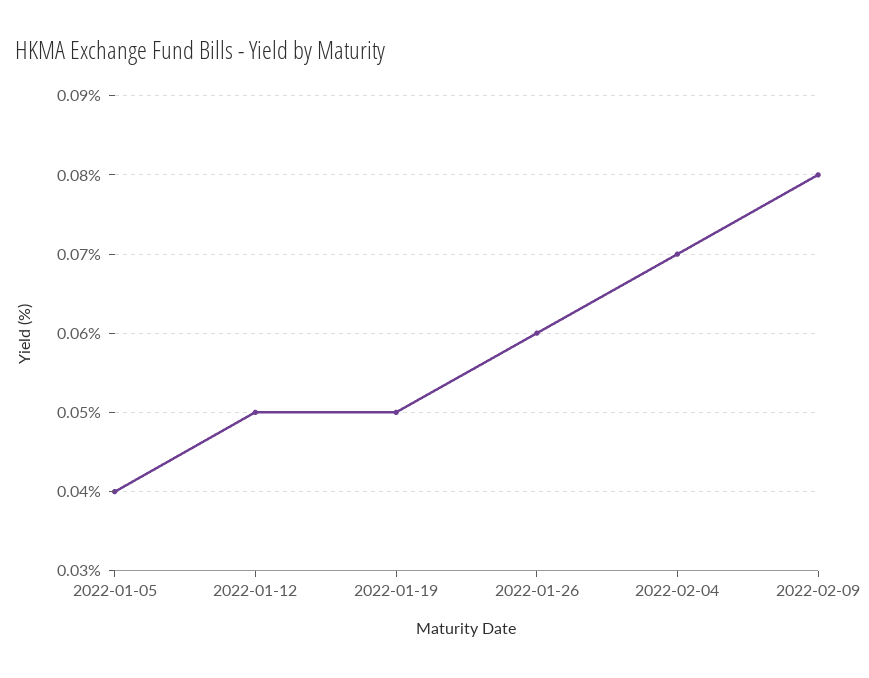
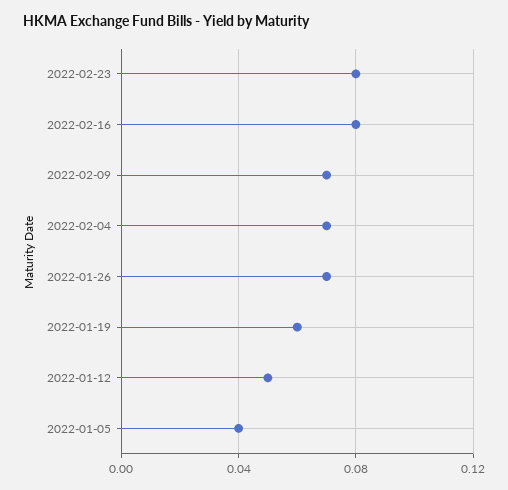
2022-01-19: 0.05 -> 0.06
2022-01-26: 0.06 -> 0.07
2022-02-09: 0.08 -> 0.07
2022-02-23: none -> 0.08
2022-02-16: none -> 0.08

